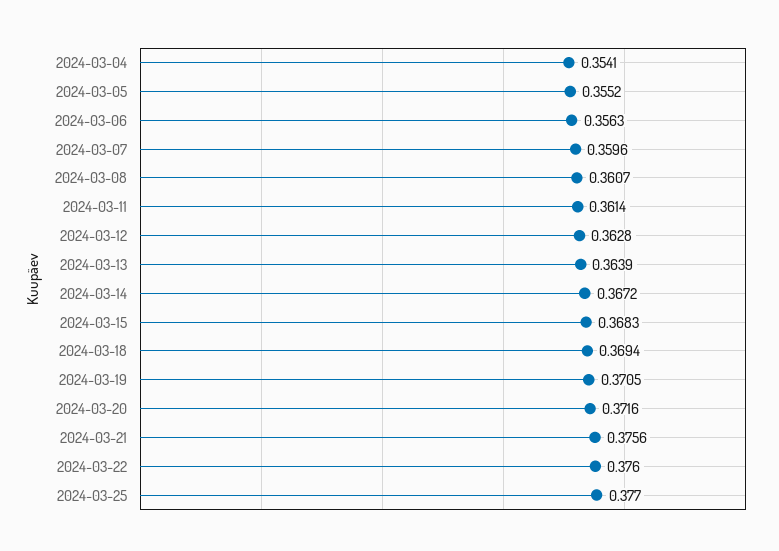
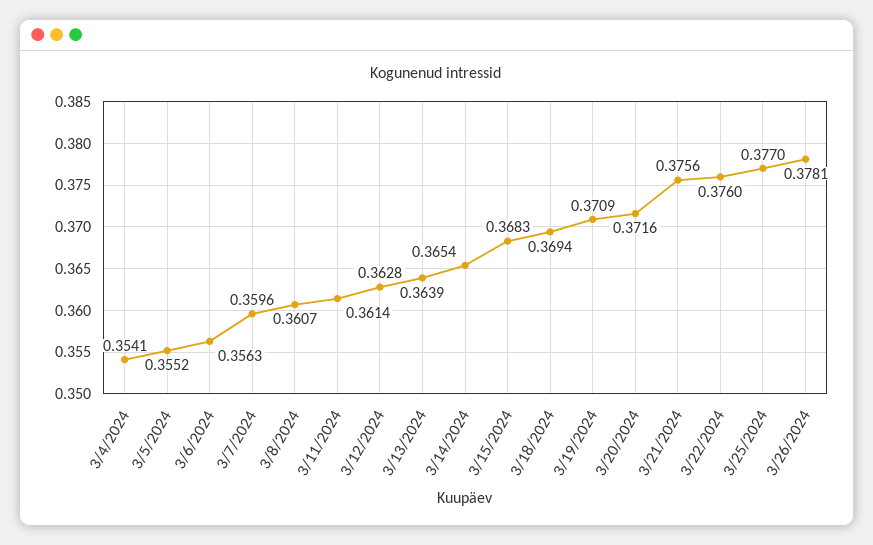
2024-03-14: 0.3672 -> 0.3654
2024-03-19: 0.3705 -> 0.3709
3/26/2024: none -> 0.3781

